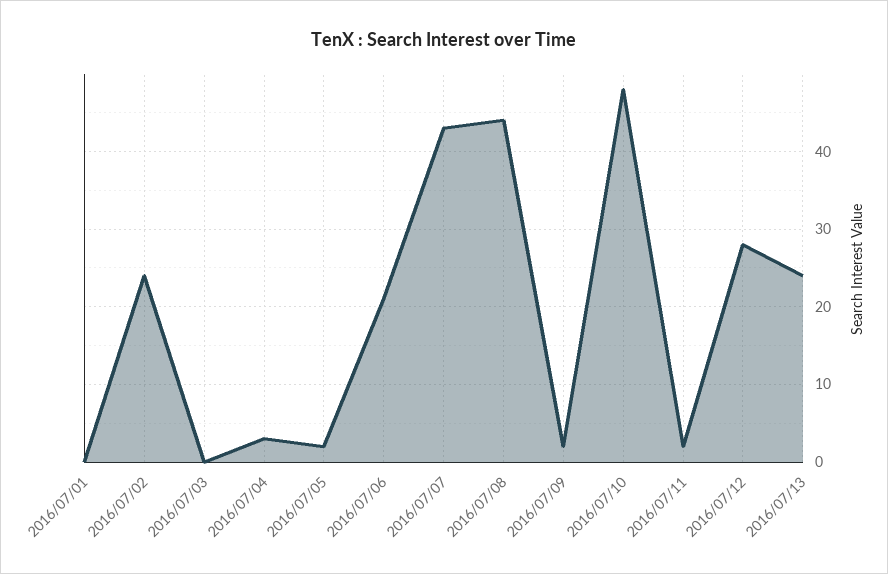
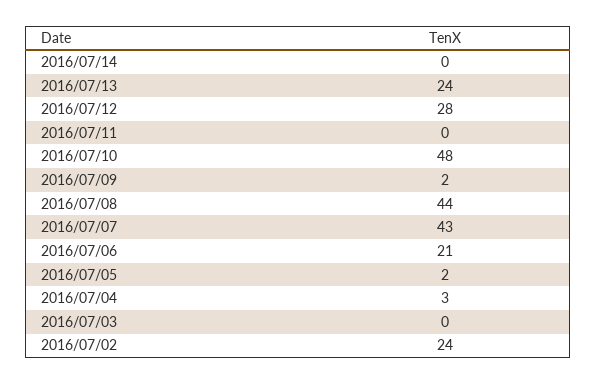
2016/07/01: 0 -> none
2016/07/11: 2 -> 0
2016/07/14: none -> 0

